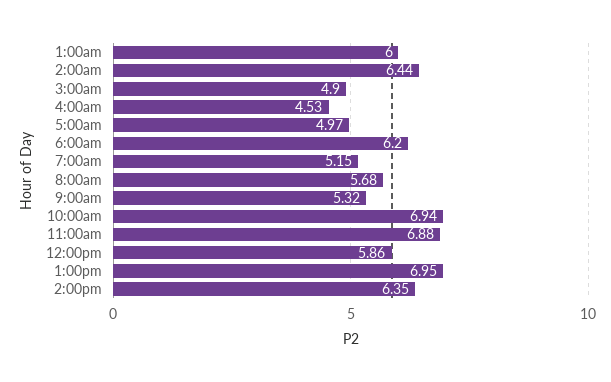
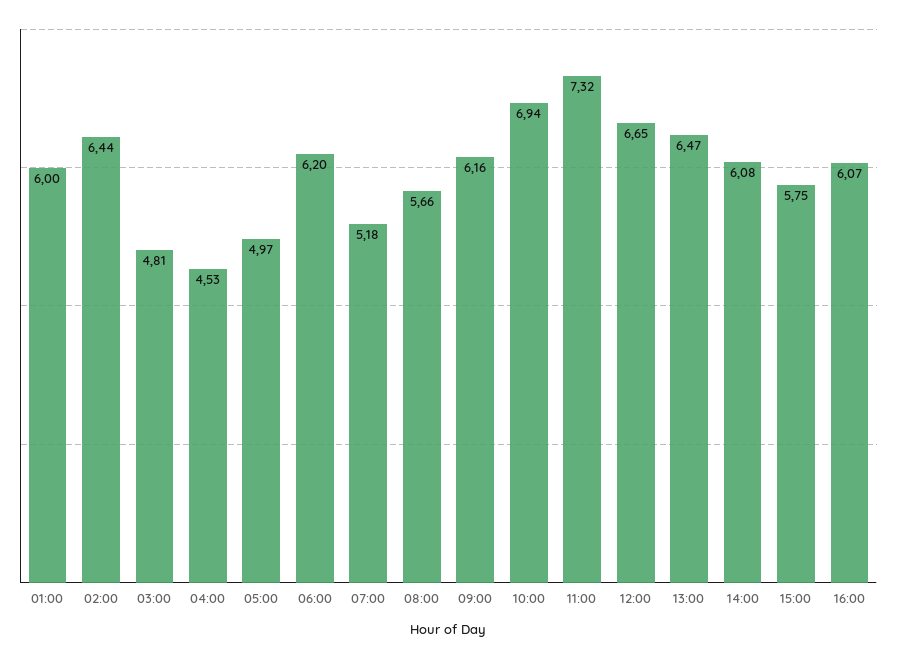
3:00am: 4.9 -> 4.81
7:00am: 5.15 -> 5.18
8:00am: 5.68 -> 5.66
9:00am: 5.32 -> 6.16
11:00am: 6.88 -> 7.32
12:00pm: 5.86 -> 6.65
1:00pm: 6.95 -> 6.47
2:00pm: 6.35 -> 6.08
15:00: none -> 5.75
16:00: none -> 6.07

